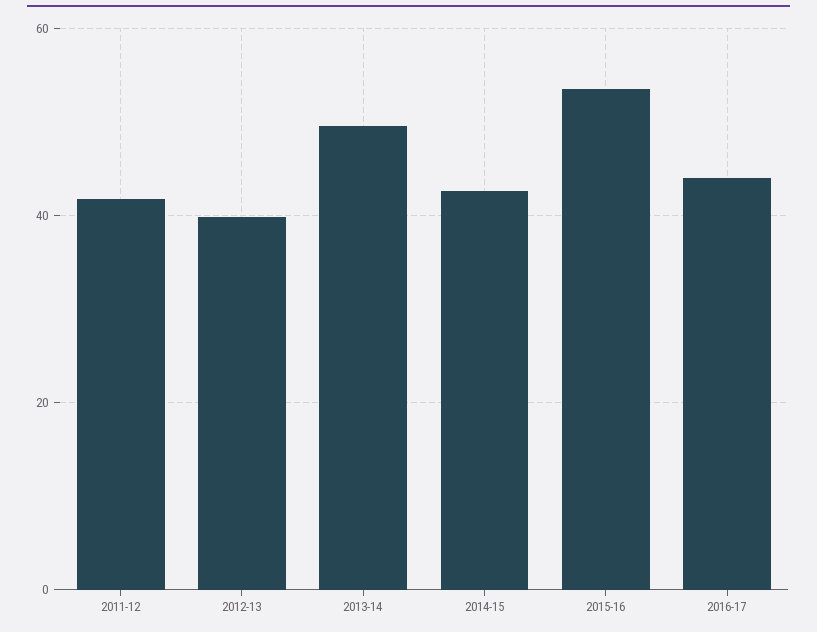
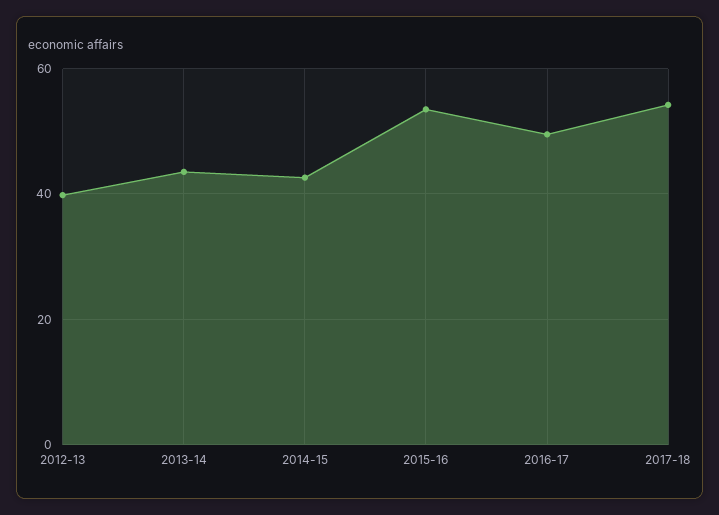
2011-12: 42 -> none
2013-14: 50 -> 44
2016-17: 44 -> 50
2017-18: none -> 54

